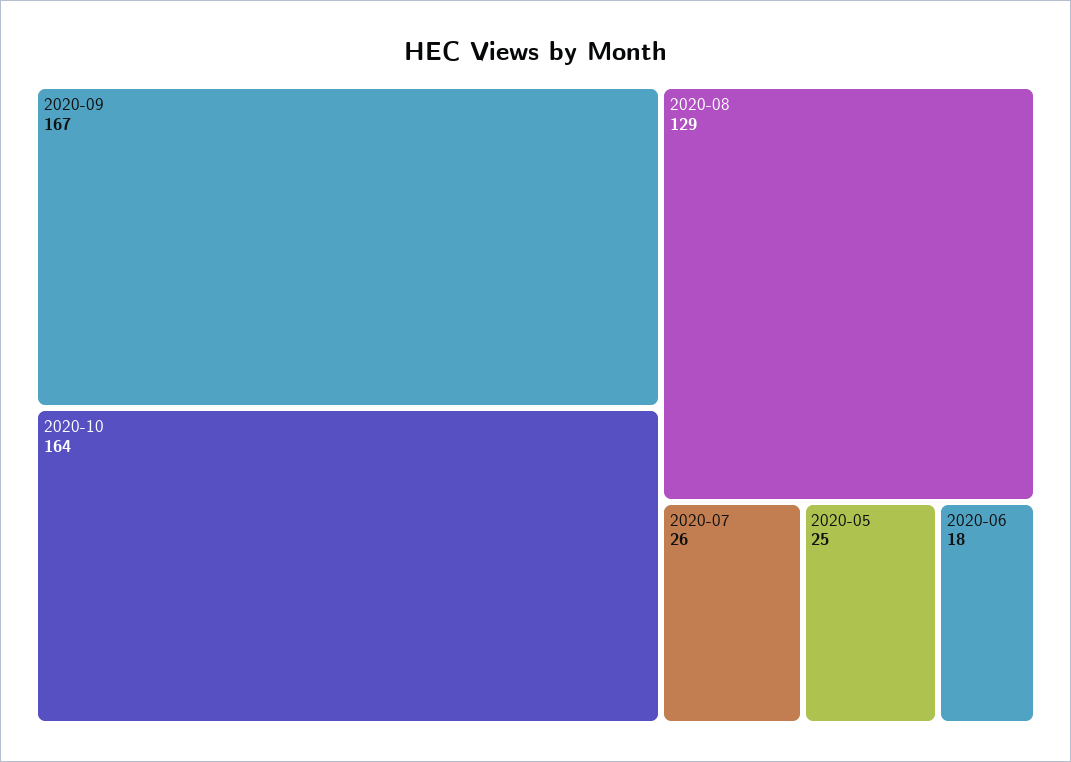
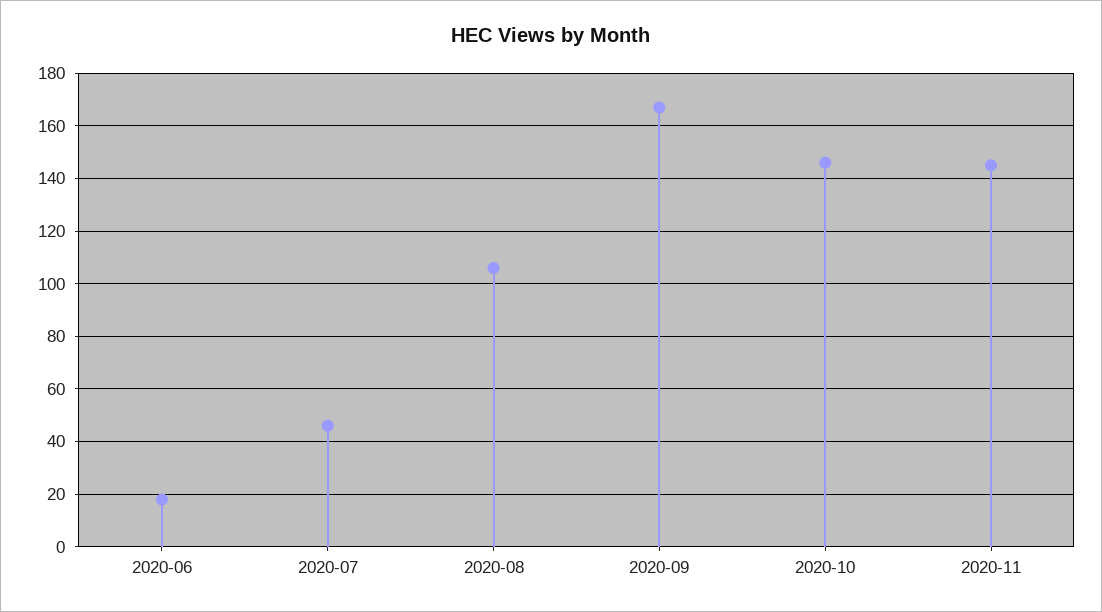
2020-10: 164 -> 145
2020-08: 129 -> 105
2020-07: 26 -> 45
2020-05: 25 -> none
2020-11: none -> 145

